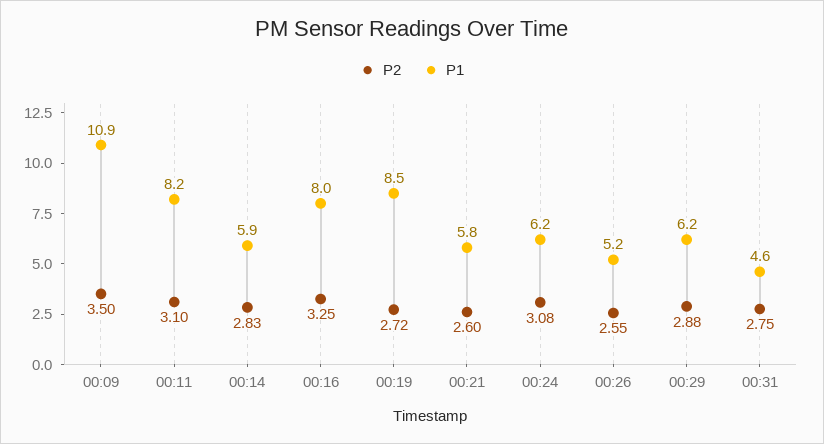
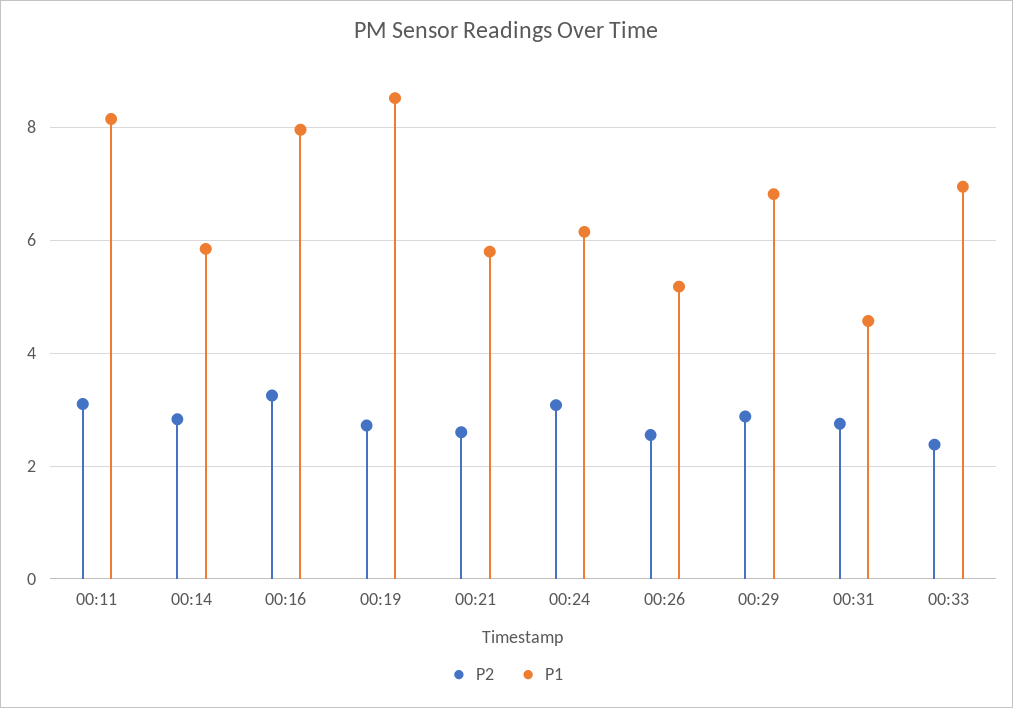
P2, 00:09: 3.5 -> none
P1, 00:09: 10.9 -> none
P1, 00:29: 6.2 -> 6.8
P2, 00:33: none -> 2.4
P1, 00:33: none -> 7

